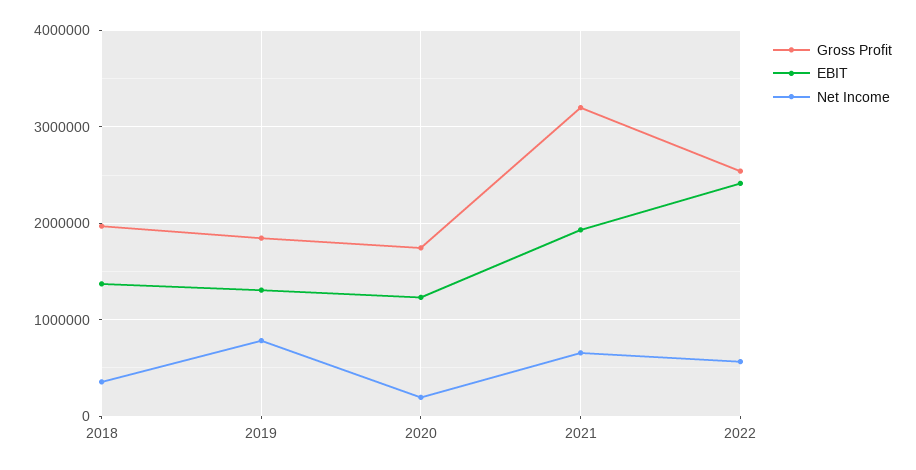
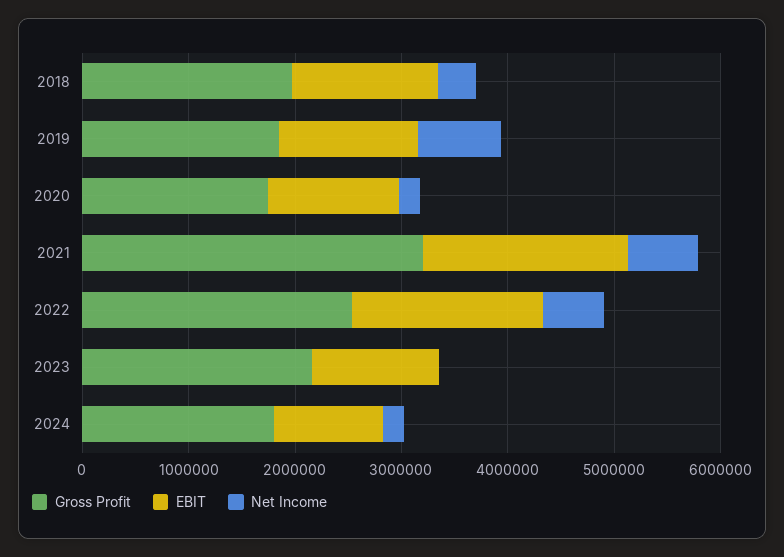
EBIT, 2022: 2400000 -> 1800000
Gross Profit, 2023: none -> 2200000
EBIT, 2023: none -> 1200000
Net Income, 2023: none -> 0
Gross Profit, 2024: none -> 1800000
EBIT, 2024: none -> 1000000
Net Income, 2024: none -> 200000

